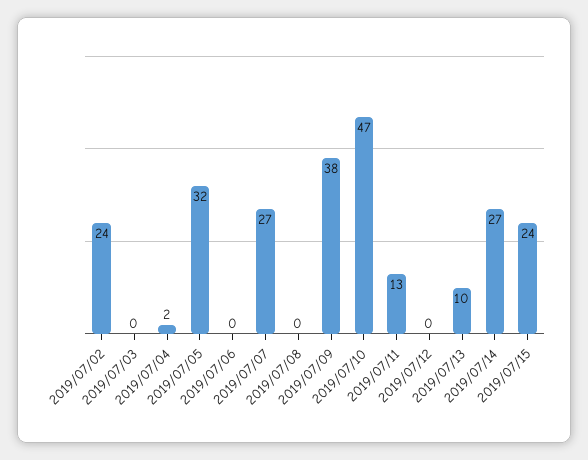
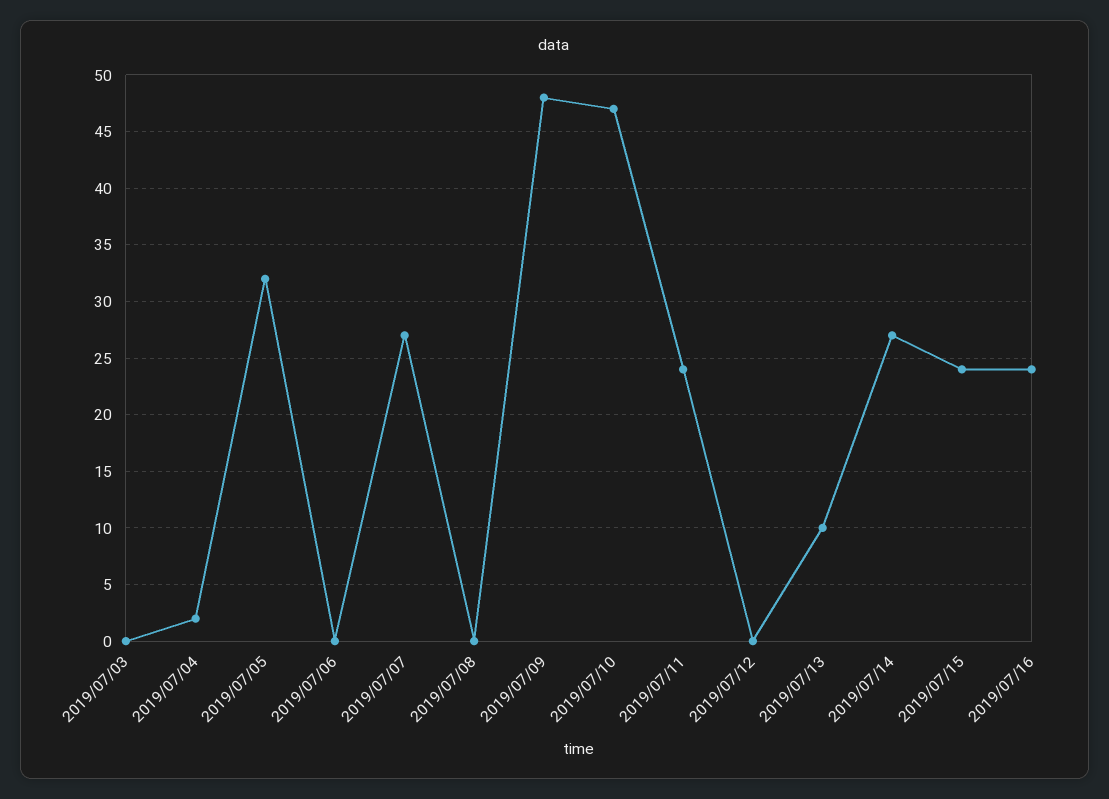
2019/07/02: 24 -> none
2019/07/09: 38 -> 48
2019/07/11: 13 -> 24
2019/07/16: none -> 24

